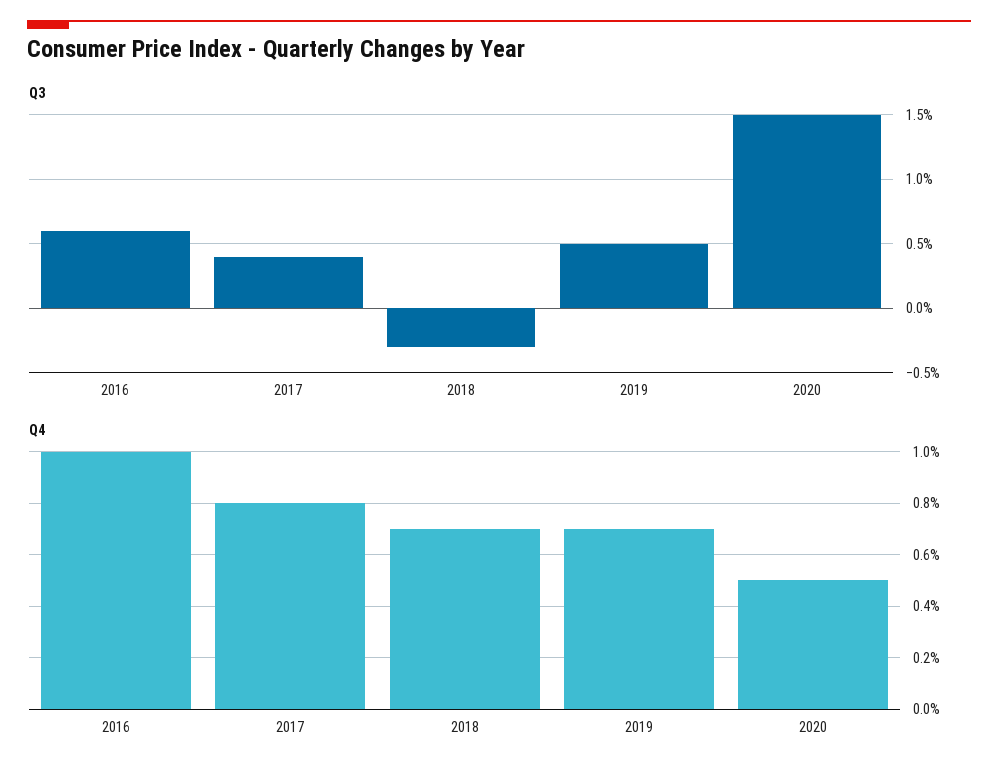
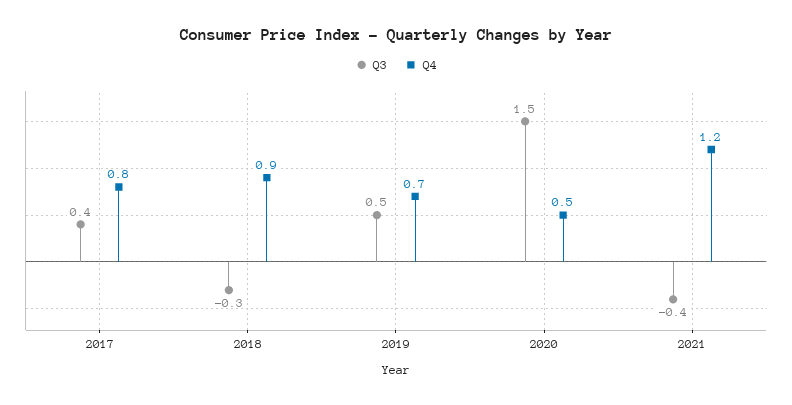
Q3, 2016: 0.6 -> none
Q4, 2016: 1 -> none
Q4, 2018: 0.7 -> 0.9
Q3, 2021: none -> -0.4
Q4, 2021: none -> 1.2

